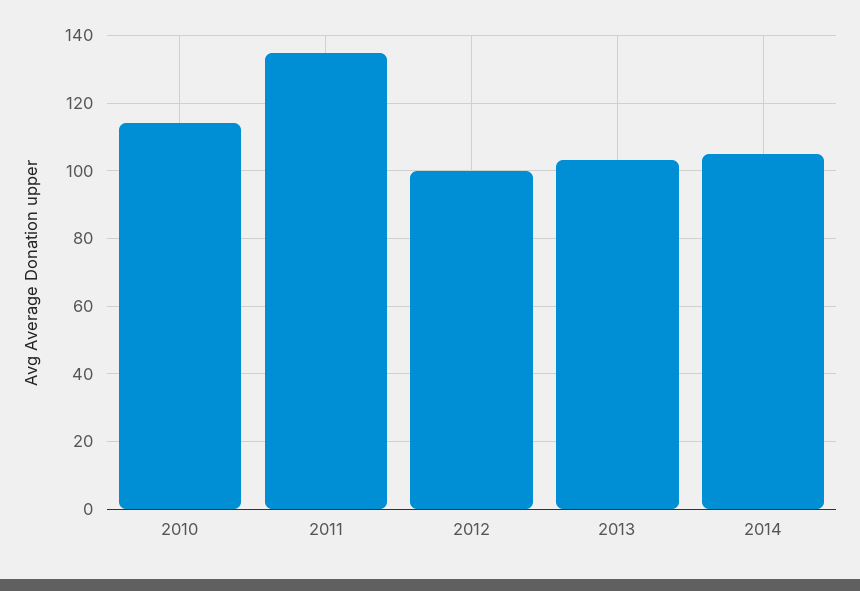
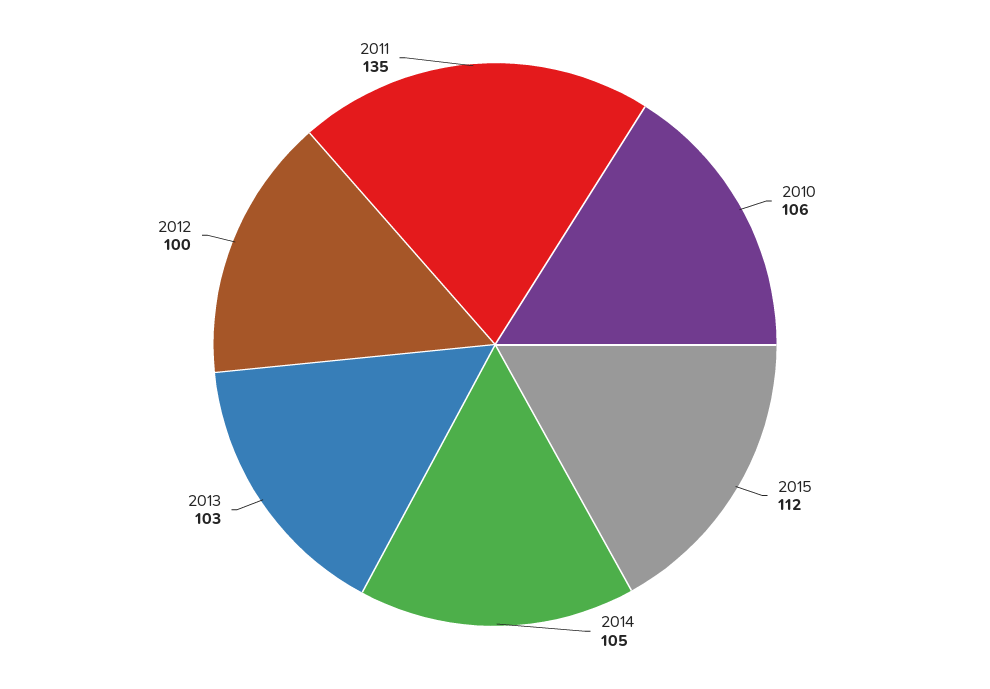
2010: 114 -> 106
2015: none -> 112

